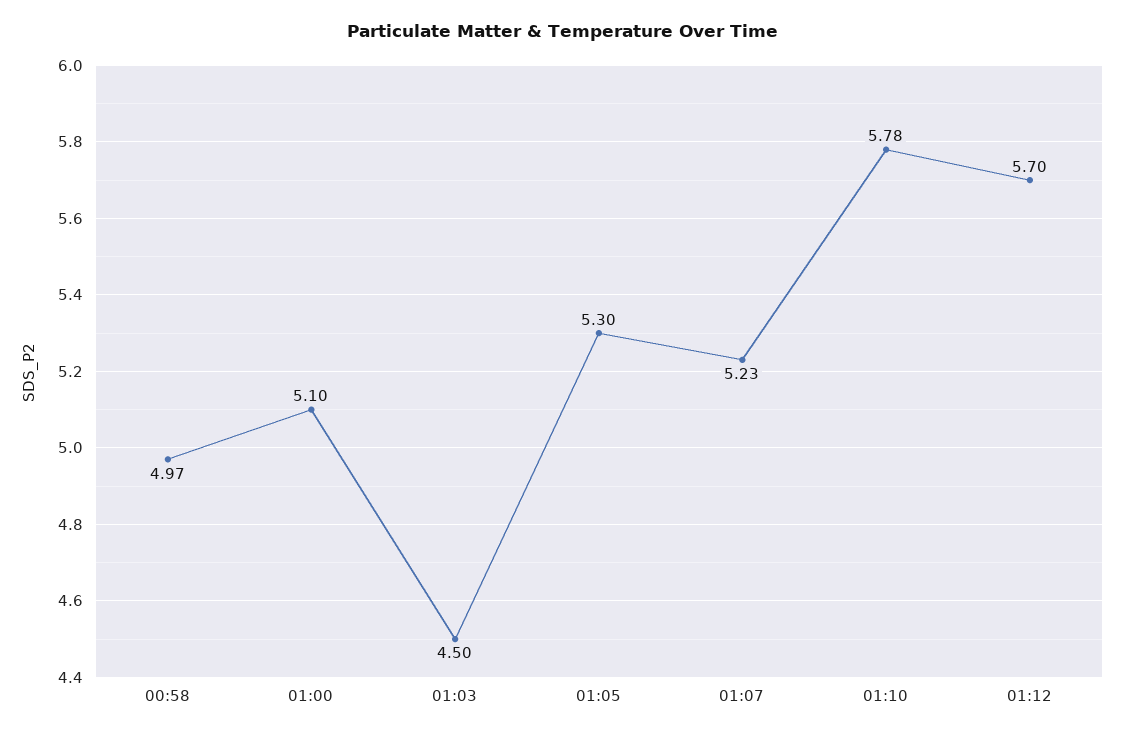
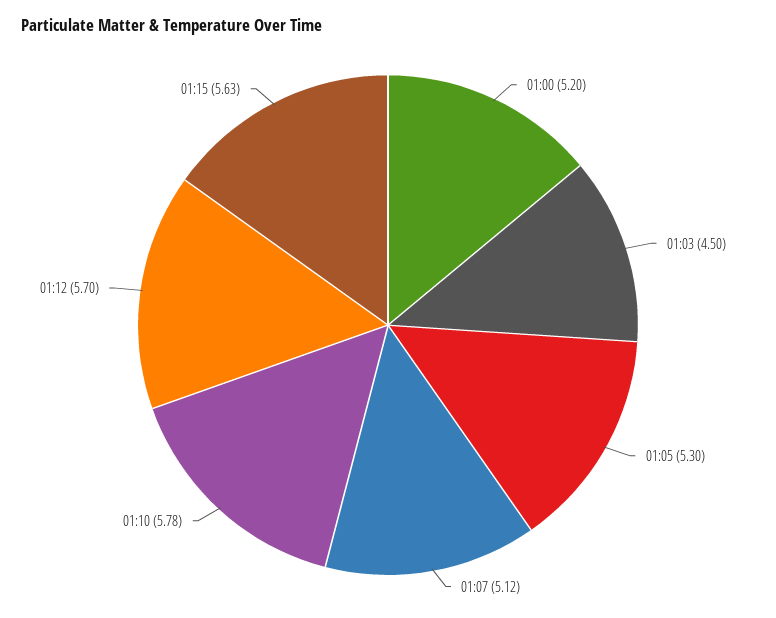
00:58: 4.97 -> none
01:00: 5.1 -> 5.2
01:07: 5.23 -> 5.12
01:15: none -> 5.63

